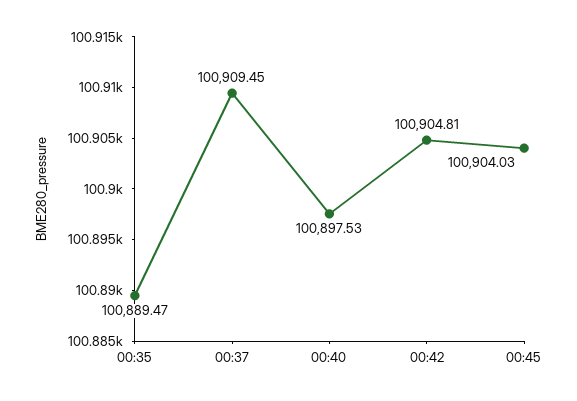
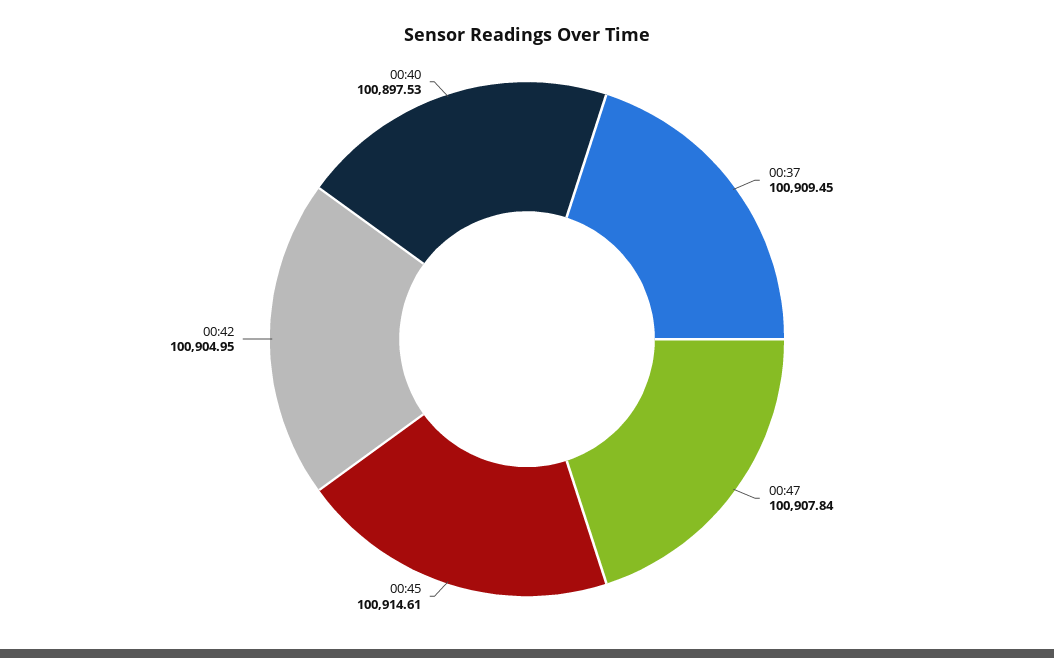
00:35: 100889.47 -> none
00:42: 100904.81 -> 100904.95
00:45: 100904.03 -> 100914.61
00:47: none -> 100907.84

